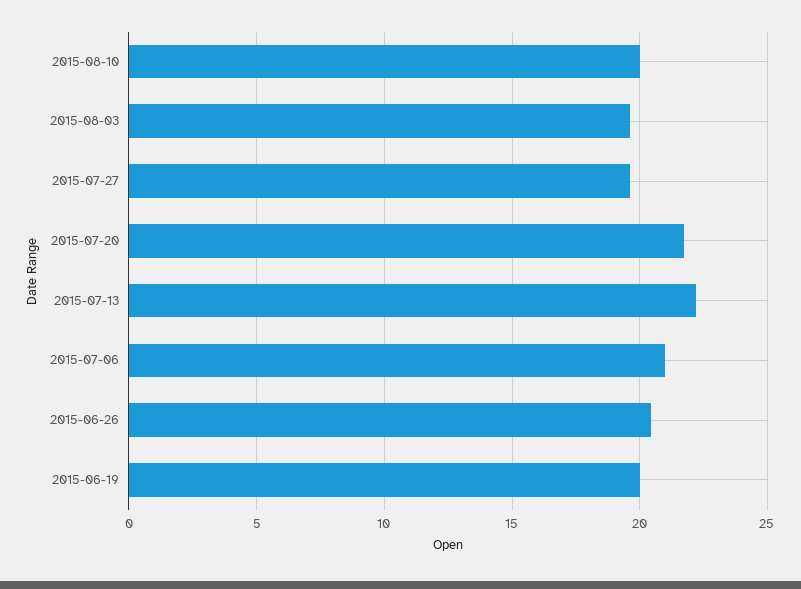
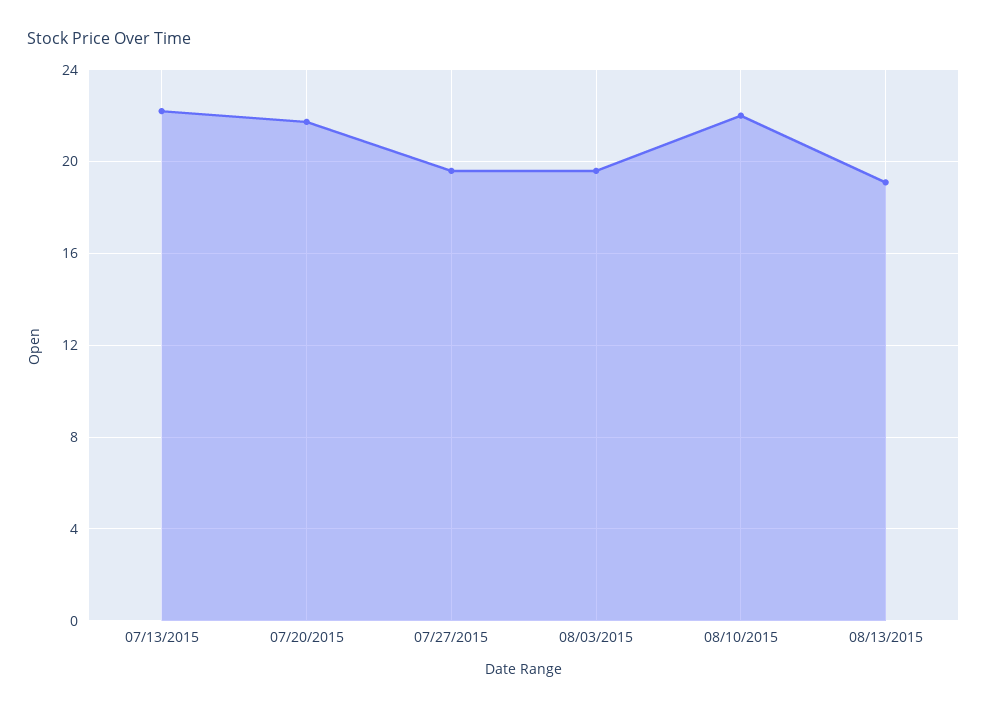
2015-08-10: 20 -> 22
2015-07-06: 21 -> none
2015-06-26: 20.5 -> none
2015-06-19: 20 -> none
08/13/2015: none -> 19

